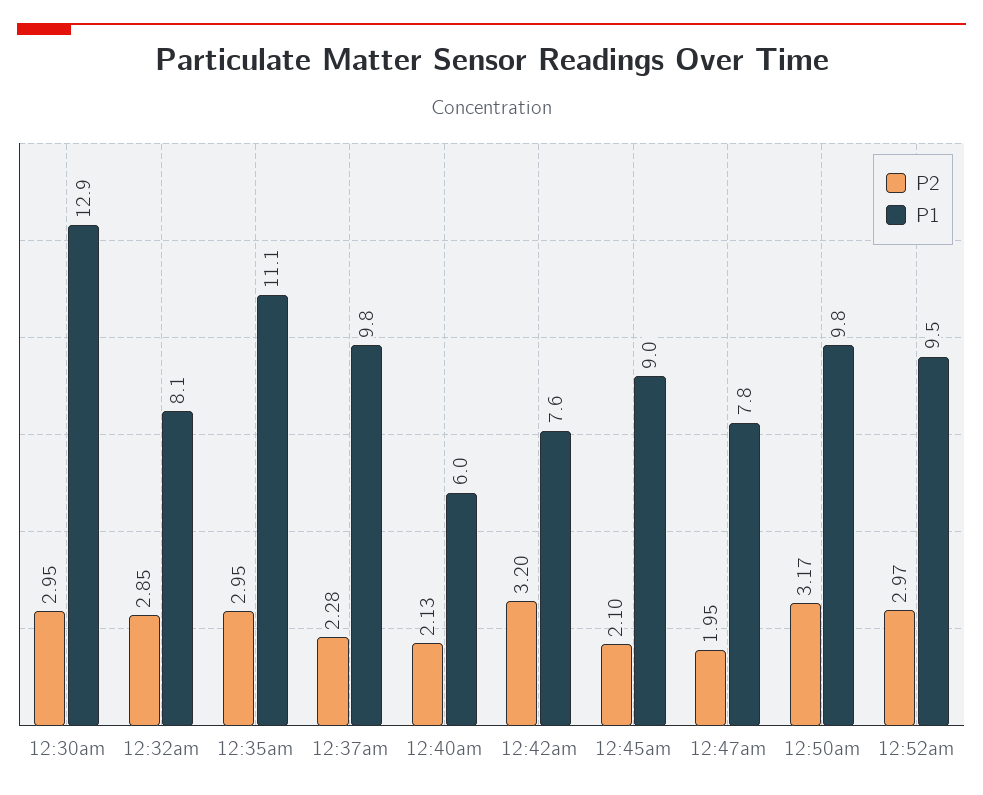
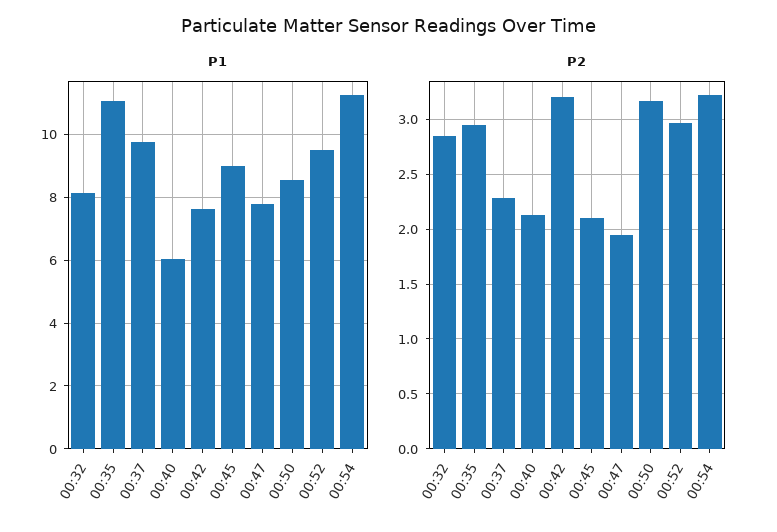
P2, 12:30am: 2.95 -> none
P1, 12:30am: 12.9 -> none
P1, 12:50am: 9.8 -> 8.6
P1, 00:54: none -> 11.2
P2, 00:54: none -> 3.2

